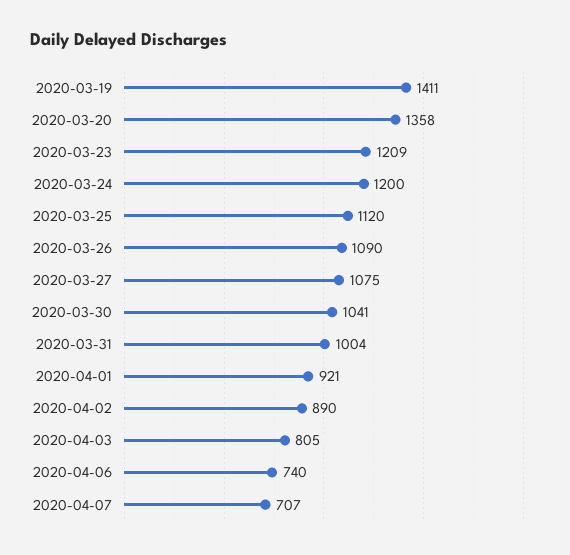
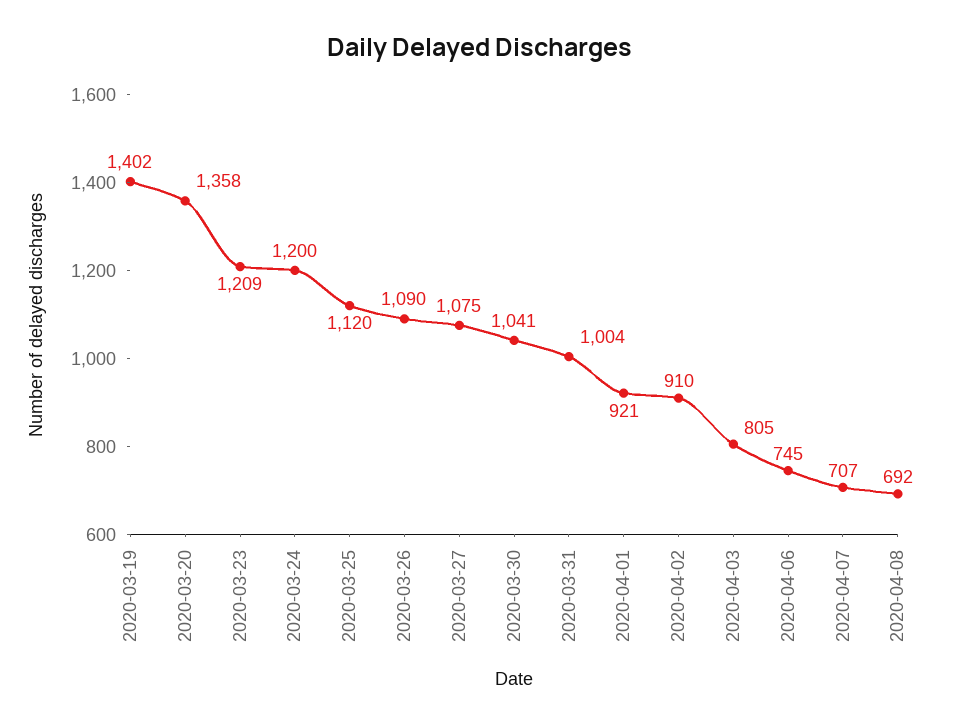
2020-03-19: 1411 -> 1402
2020-04-02: 890 -> 910
2020-04-06: 740 -> 745
2020-04-08: none -> 692

